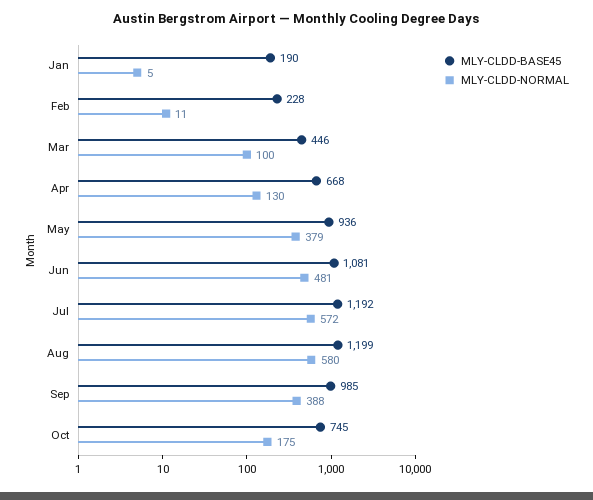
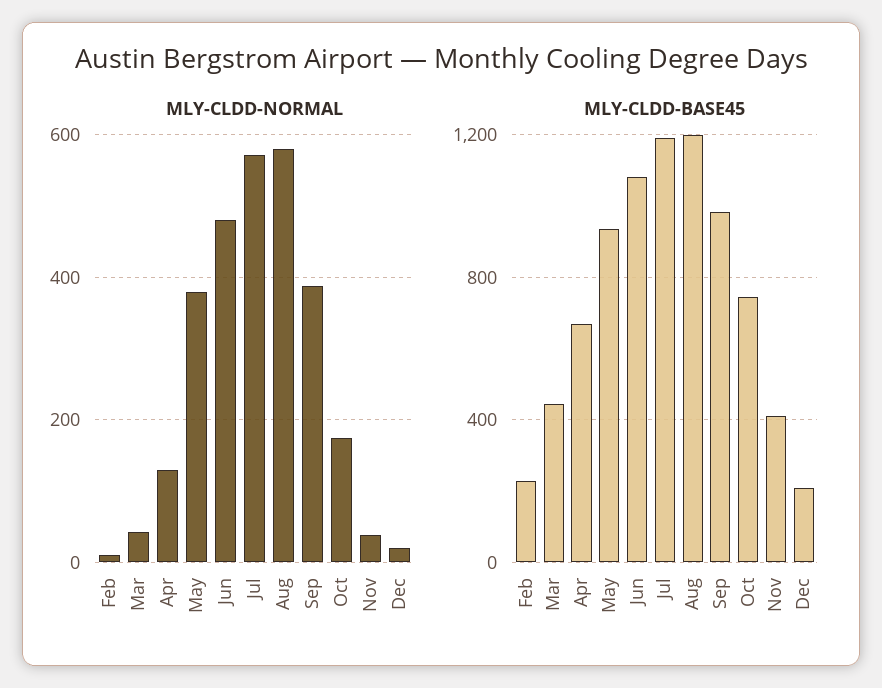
MLY-CLDD-BASE45, Jan: 190 -> none
MLY-CLDD-NORMAL, Jan: 5 -> none
MLY-CLDD-NORMAL, Mar: 100 -> 40
MLY-CLDD-NORMAL, Nov: none -> 40
MLY-CLDD-NORMAL, Dec: none -> 20
MLY-CLDD-BASE45, Nov: none -> 400
MLY-CLDD-BASE45, Dec: none -> 200

